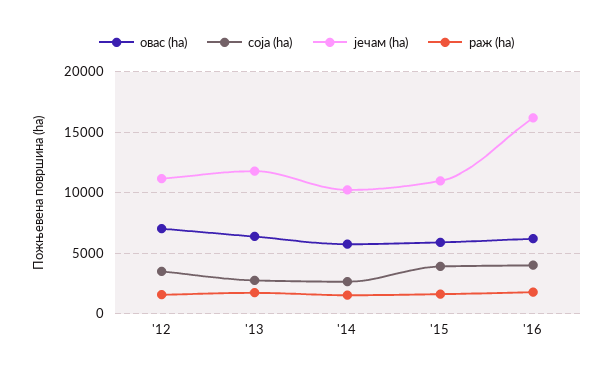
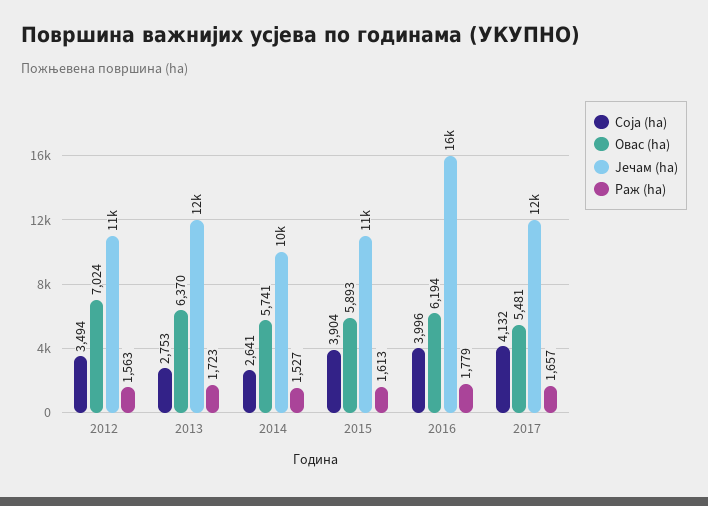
соја (ha), 2017: none -> 4132
овас (ha), 2017: none -> 5481
јечам (ha), 2017: none -> 12000
раж (ha), 2017: none -> 1657

